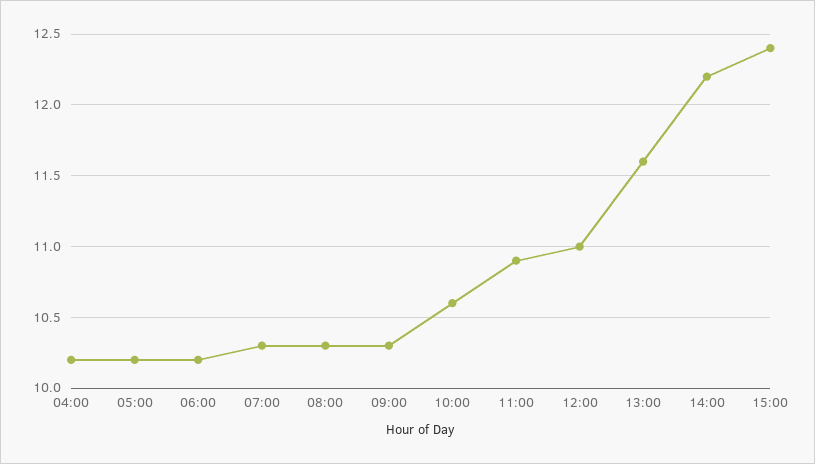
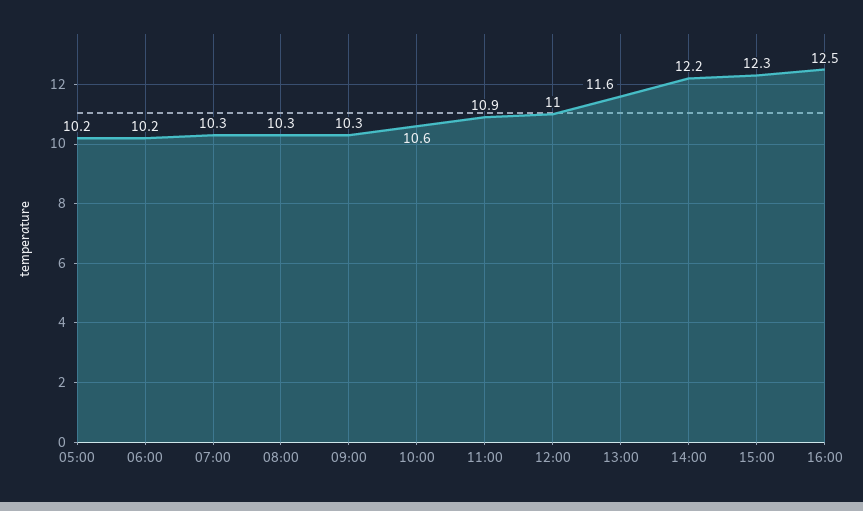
04:00: 10.2 -> none
15:00: 12.4 -> 12.3
16:00: none -> 12.5

